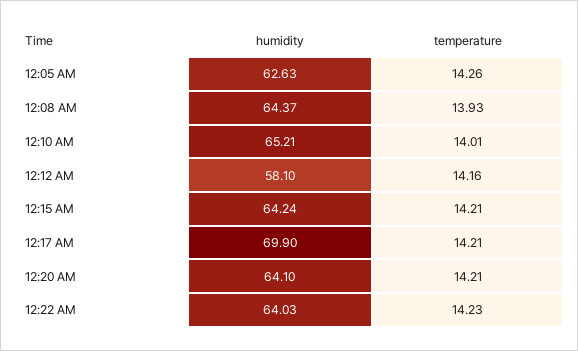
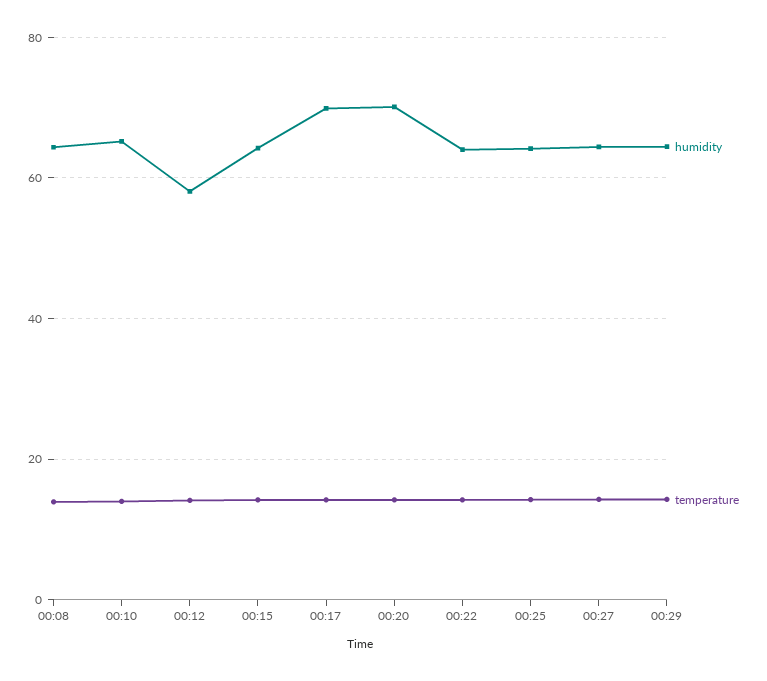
humidity, 12:05 AM: 62.63 -> none
temperature, 12:05 AM: 14.26 -> none
humidity, 12:20 AM: 64.1 -> 70
humidity, 00:25: none -> 64
temperature, 00:25: none -> 14
humidity, 00:27: none -> 64
temperature, 00:27: none -> 14
humidity, 00:29: none -> 64
temperature, 00:29: none -> 14

